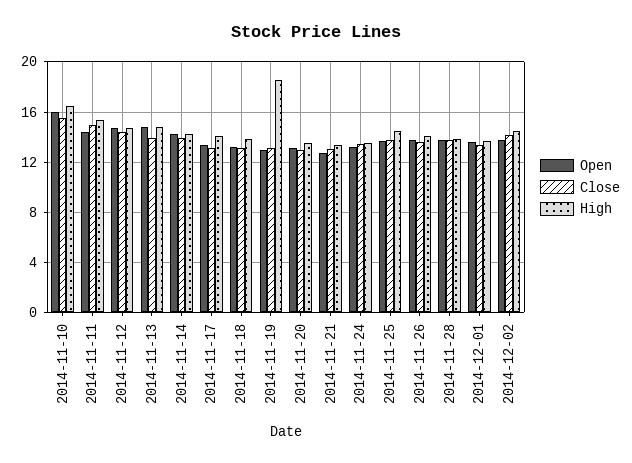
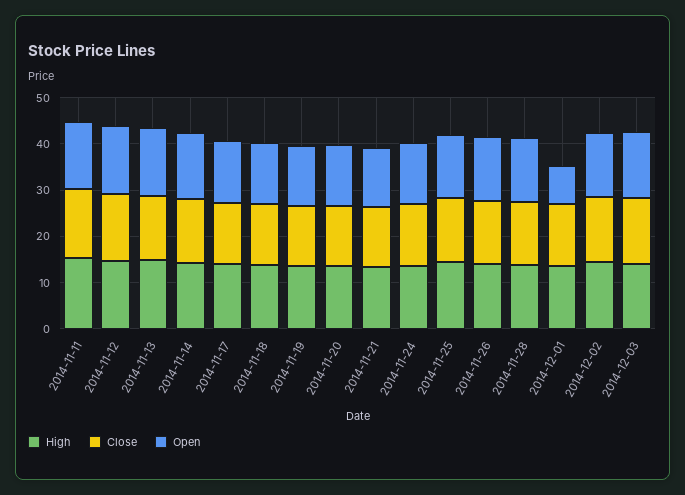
Open, 2014-11-10: 16 -> none
Close, 2014-11-10: 15.5 -> none
High, 2014-11-10: 16.5 -> none
High, 2014-11-19: 18.5 -> 14
Open, 2014-12-01: 13.5 -> 8
High, 2014-12-03: none -> 14
Close, 2014-12-03: none -> 14
Open, 2014-12-03: none -> 14

